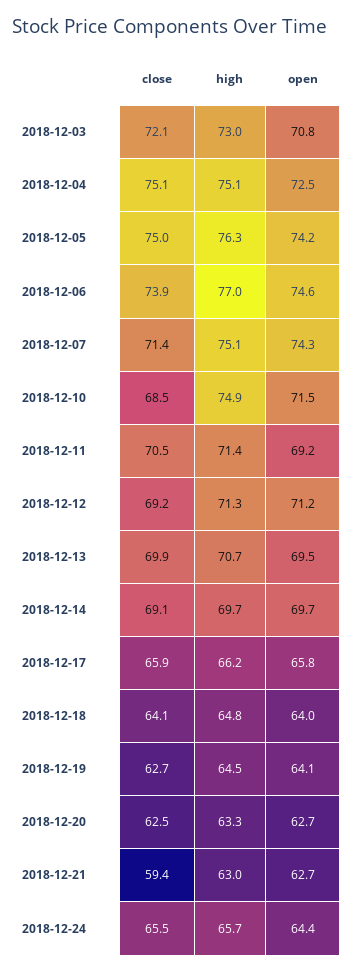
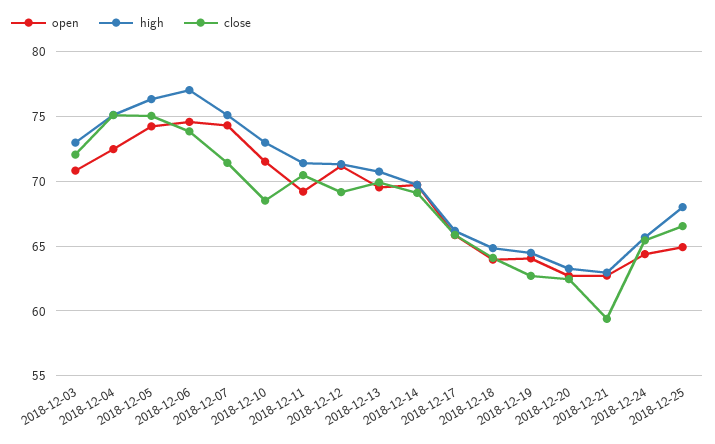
high, 2018-12-10: 74.9 -> 73
open, 2018-12-25: none -> 65
high, 2018-12-25: none -> 68
close, 2018-12-25: none -> 66.5

